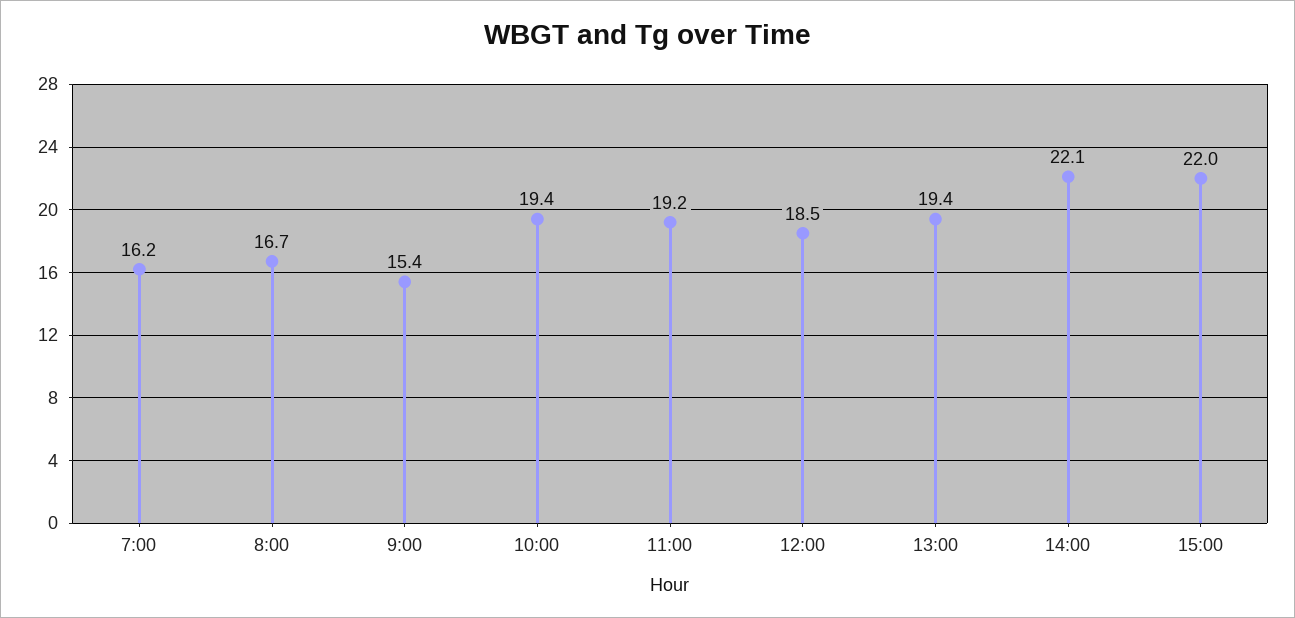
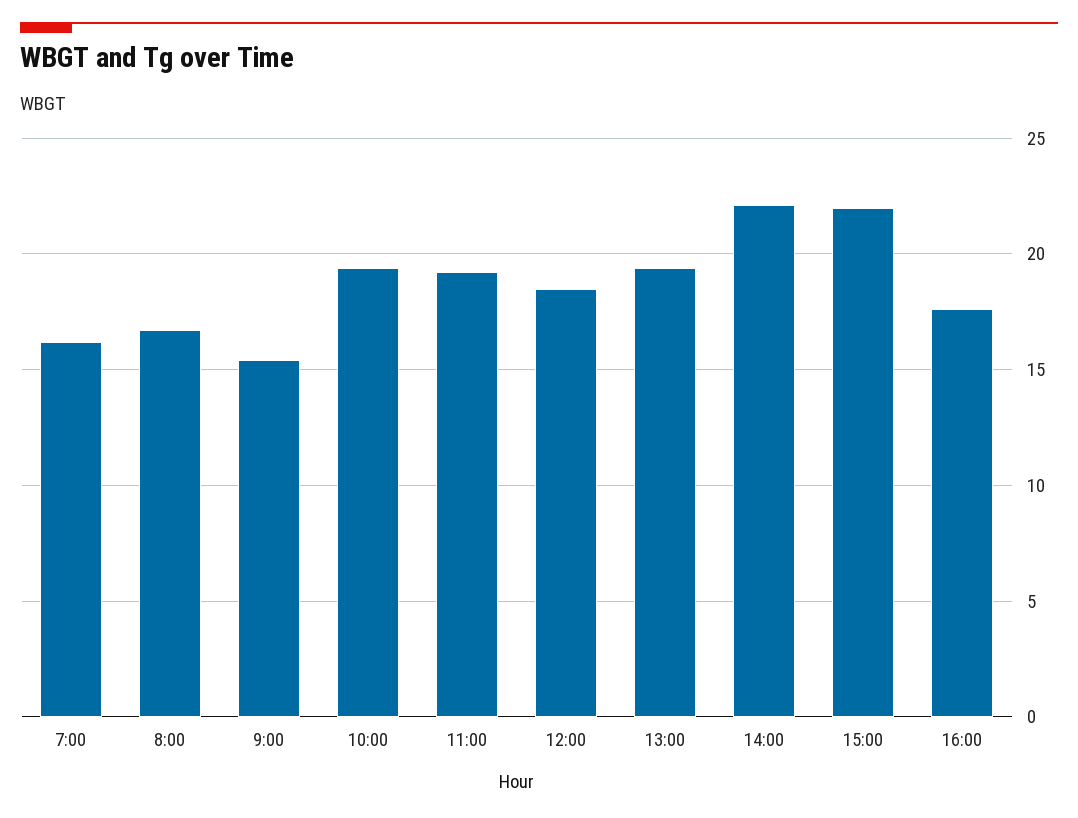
16:00: none -> 17.5

